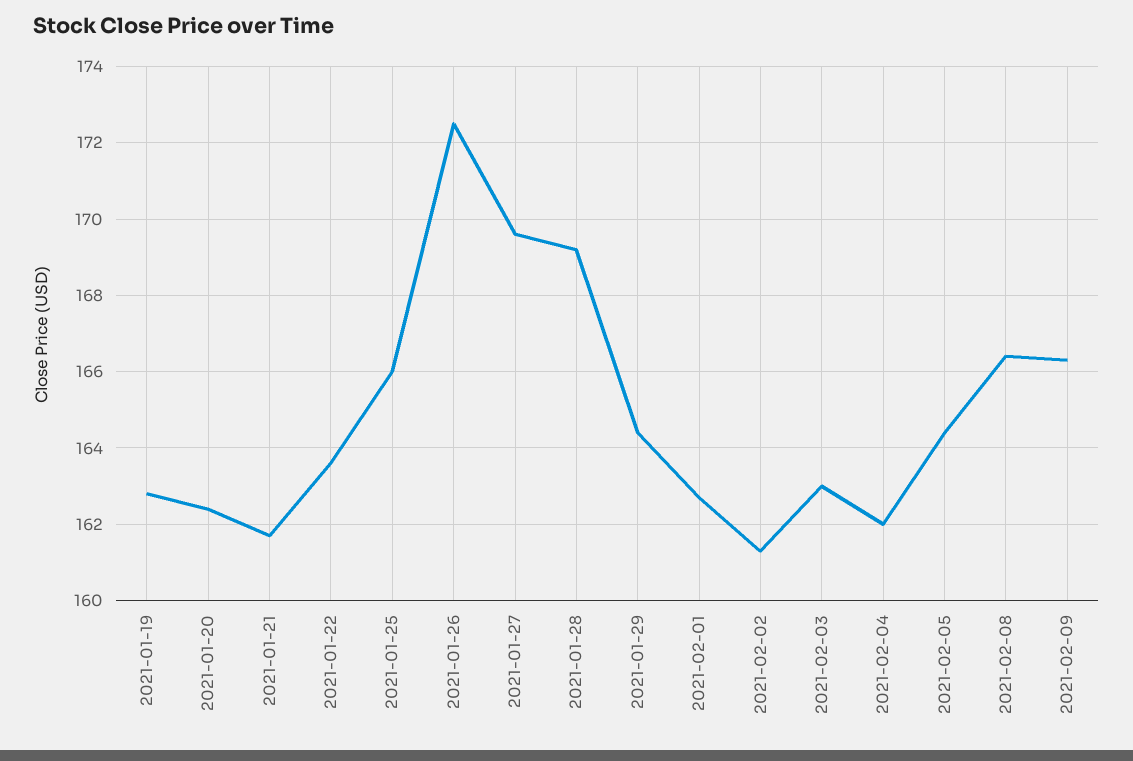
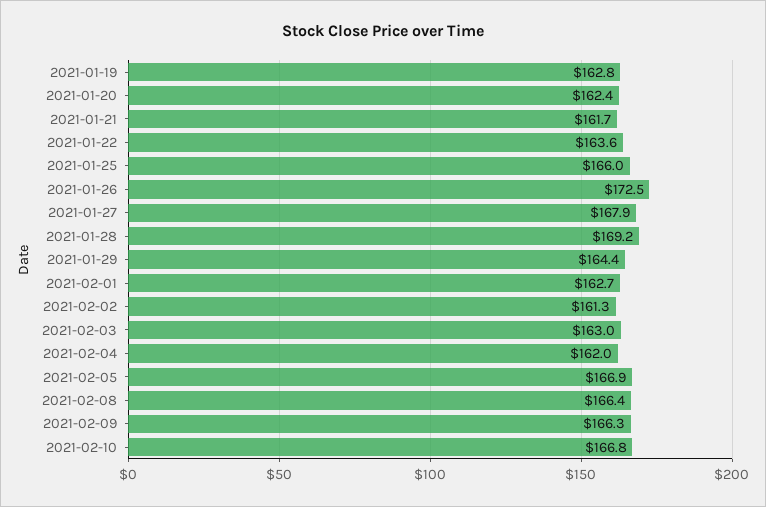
2021-01-27: 169.5 -> 167.9
2021-02-05: 164.5 -> 166.9
2021-02-10: none -> 166.8

